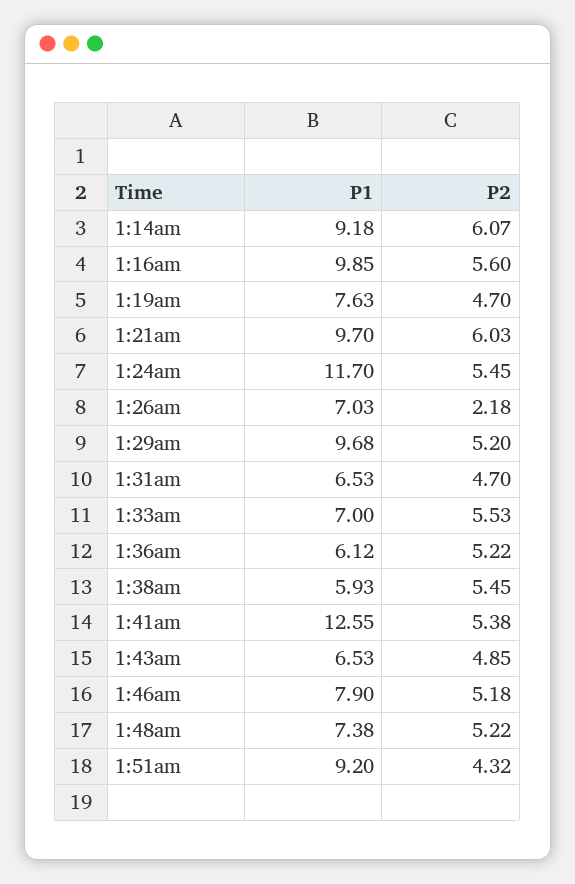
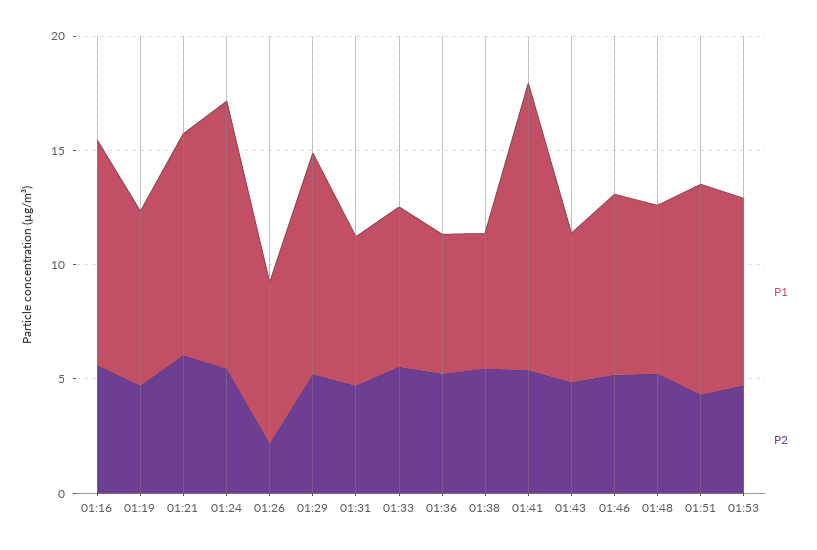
P1, 1:14am: 9.18 -> none
P2, 1:14am: 6.07 -> none
P1, 01:53: none -> 8
P2, 01:53: none -> 5

